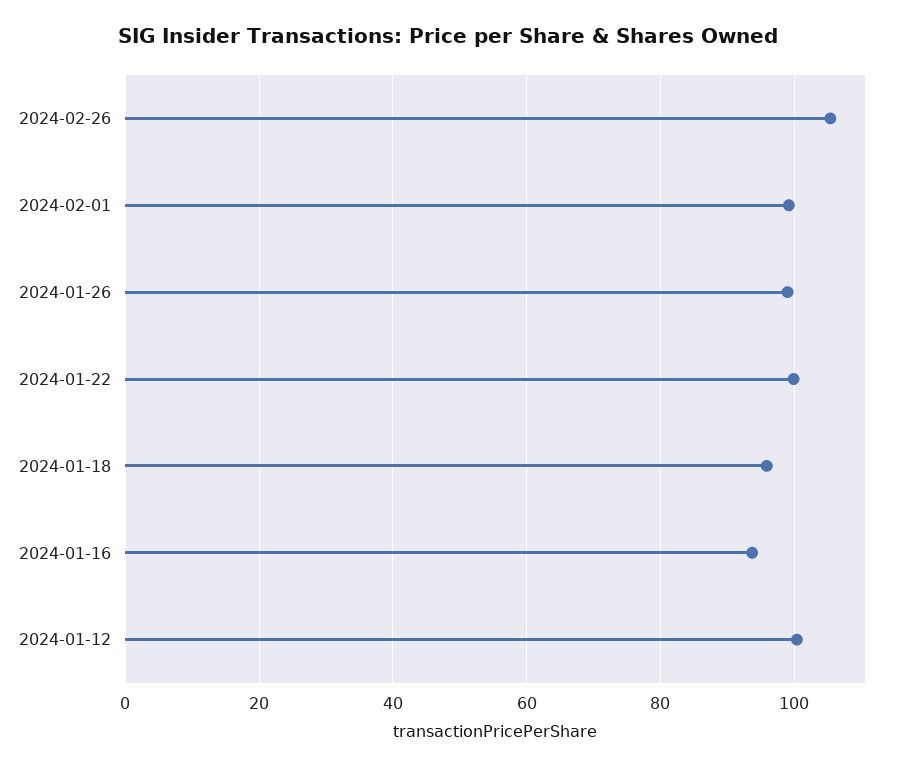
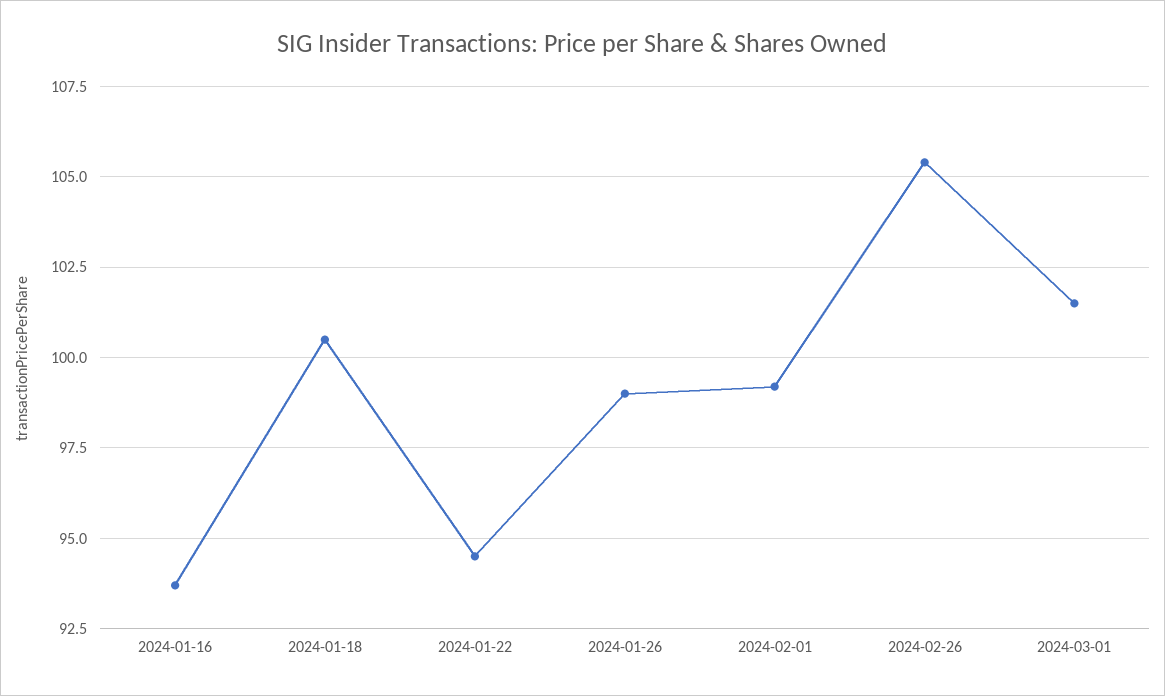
2024-01-22: 100 -> 94.5
2024-01-18: 96 -> 100.5
2024-01-12: 100 -> none
2024-03-01: none -> 101.5

